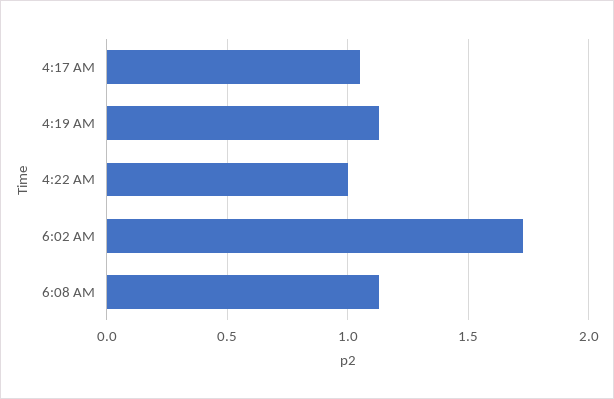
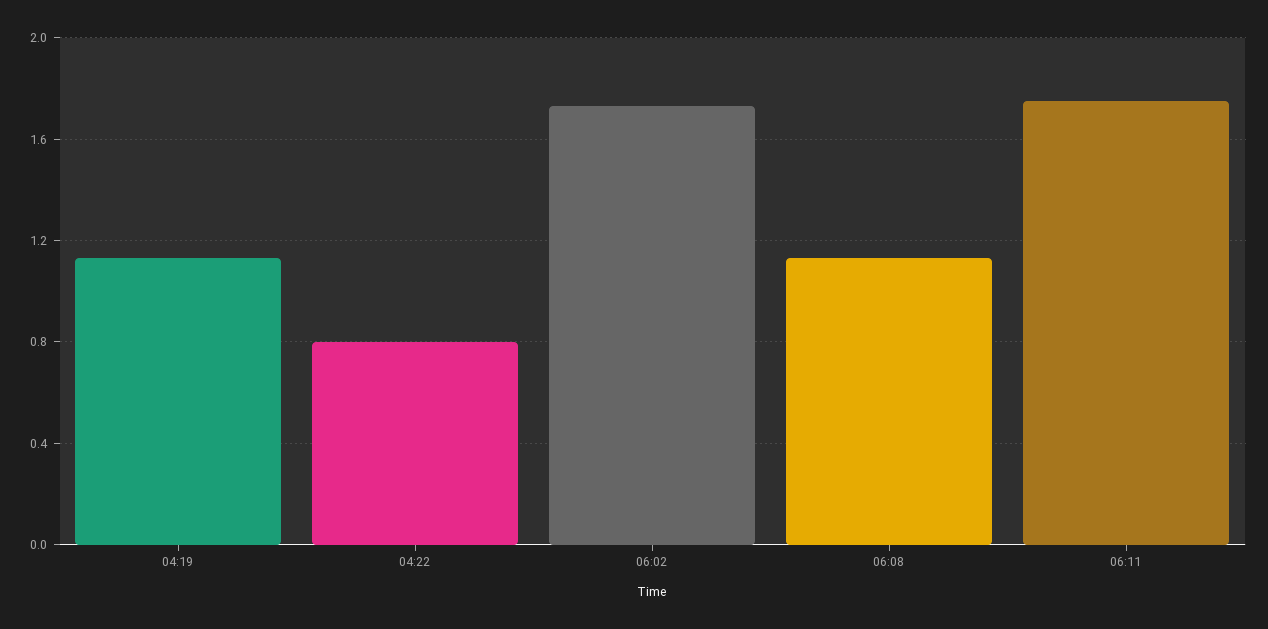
4:17 AM: 1.05 -> none
4:22 AM: 1 -> 0.8
06:11: none -> 1.75

